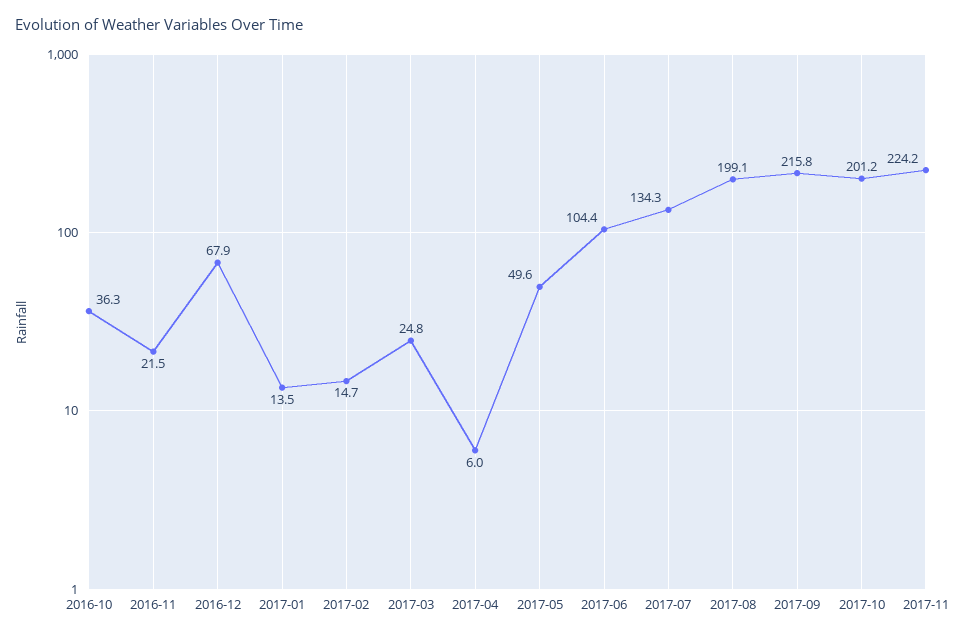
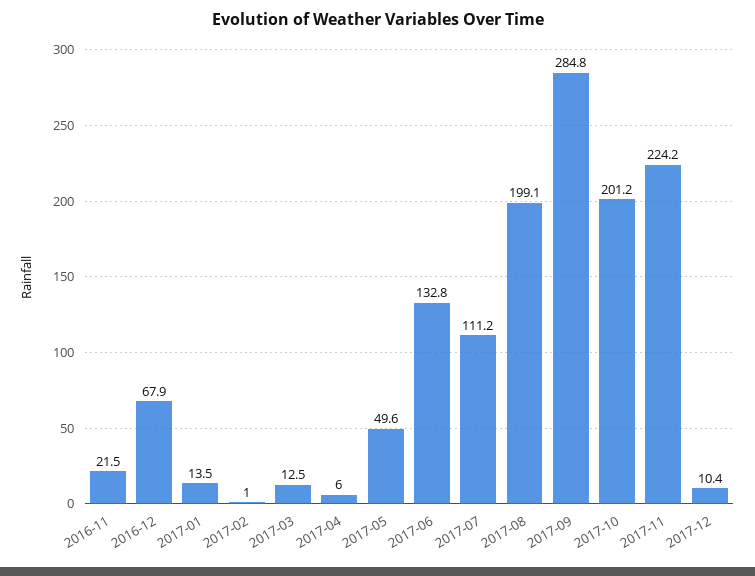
2016-10: 36.3 -> none
2017-02: 14.7 -> 1
2017-03: 24.8 -> 12.5
2017-06: 104.4 -> 132.8
2017-07: 134.3 -> 111.2
2017-09: 215.8 -> 284.8
2017-12: none -> 10.4

